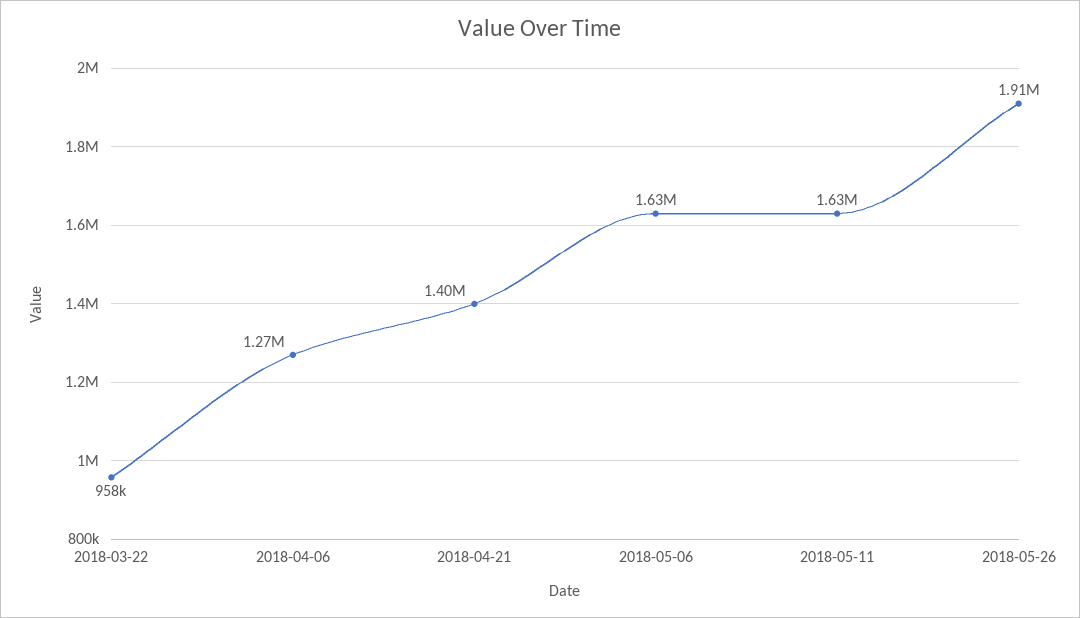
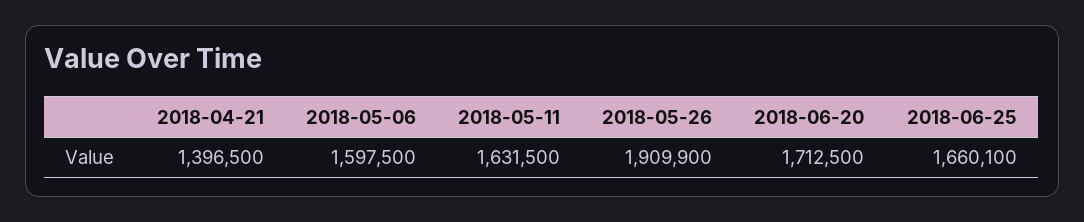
2018-03-22: 958000 -> none
2018-04-06: 1270000 -> none
2018-05-06: 1630000 -> 1597500
2018-06-20: none -> 1712500
2018-06-25: none -> 1660100

